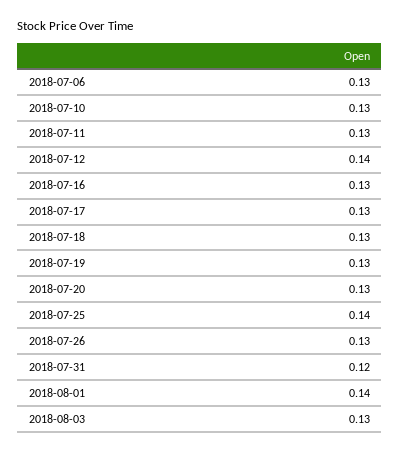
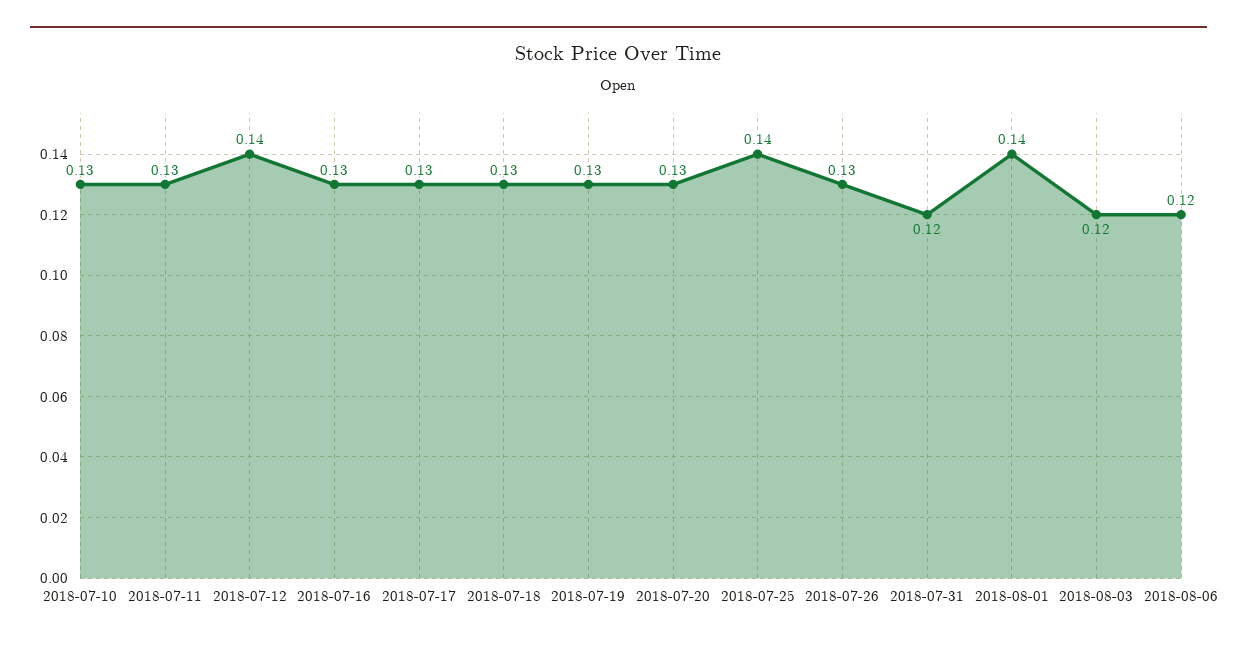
2018-07-06: 0.13 -> none
2018-08-03: 0.13 -> 0.12
2018-08-06: none -> 0.12

